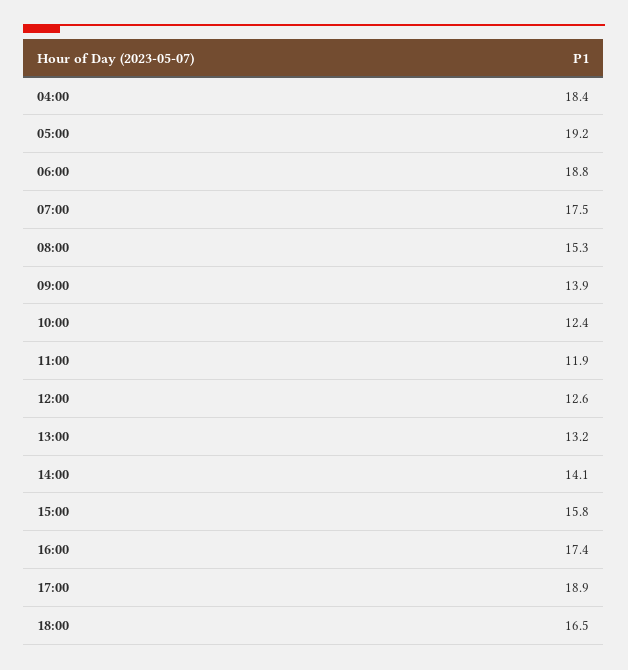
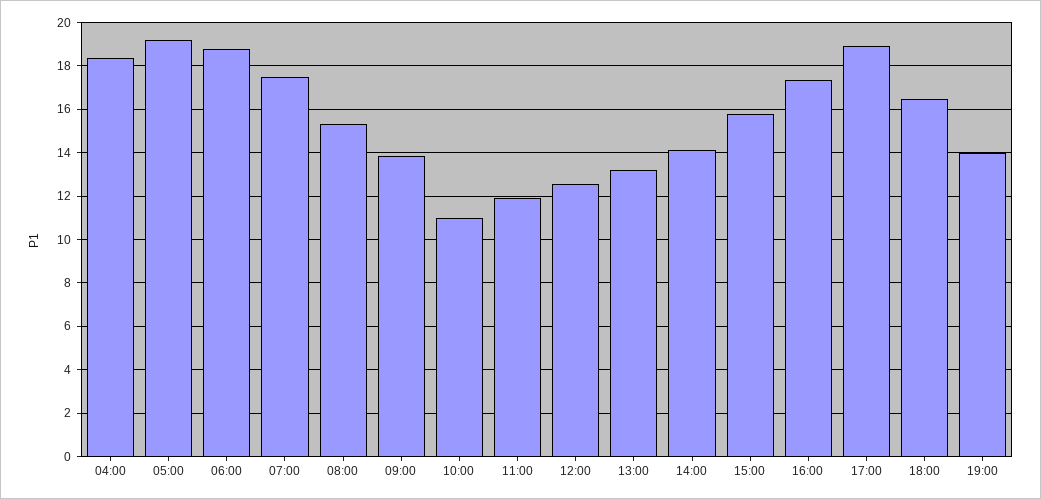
10:00: 12.4 -> 11
19:00: none -> 14

